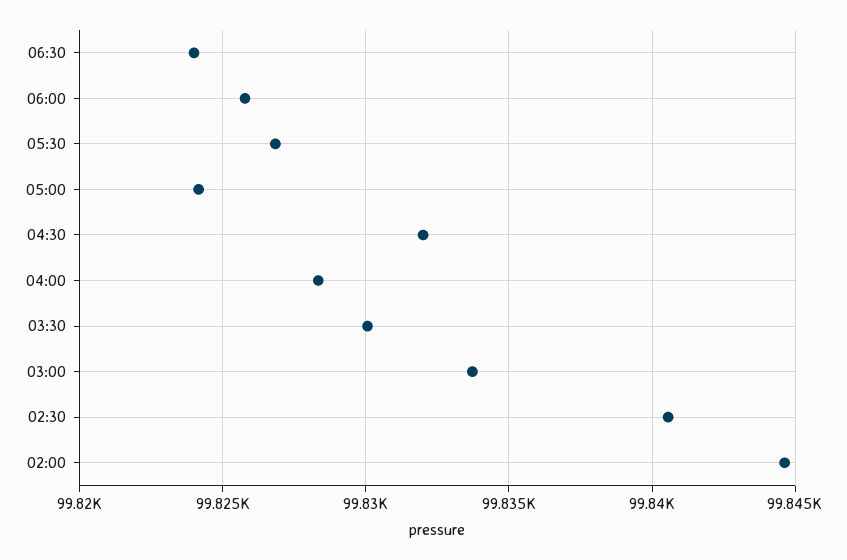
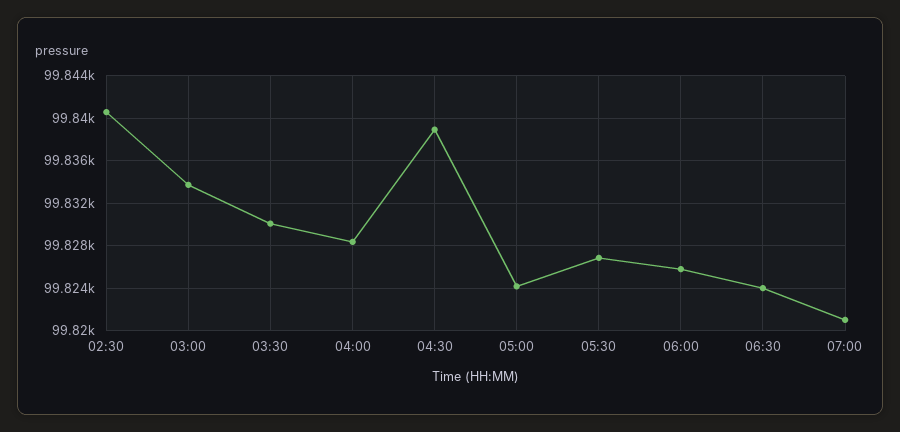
04:30: 99832 -> 99839
02:00: 99844.5 -> none
07:00: none -> 99821

